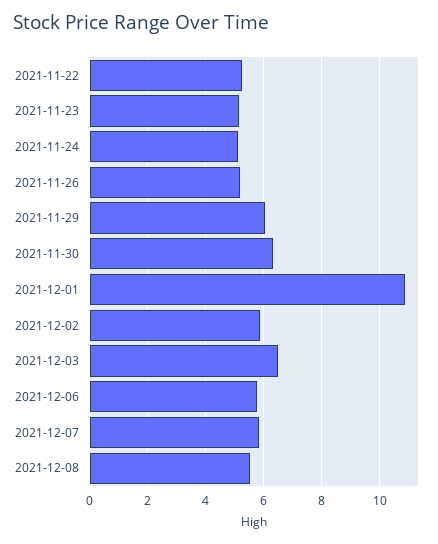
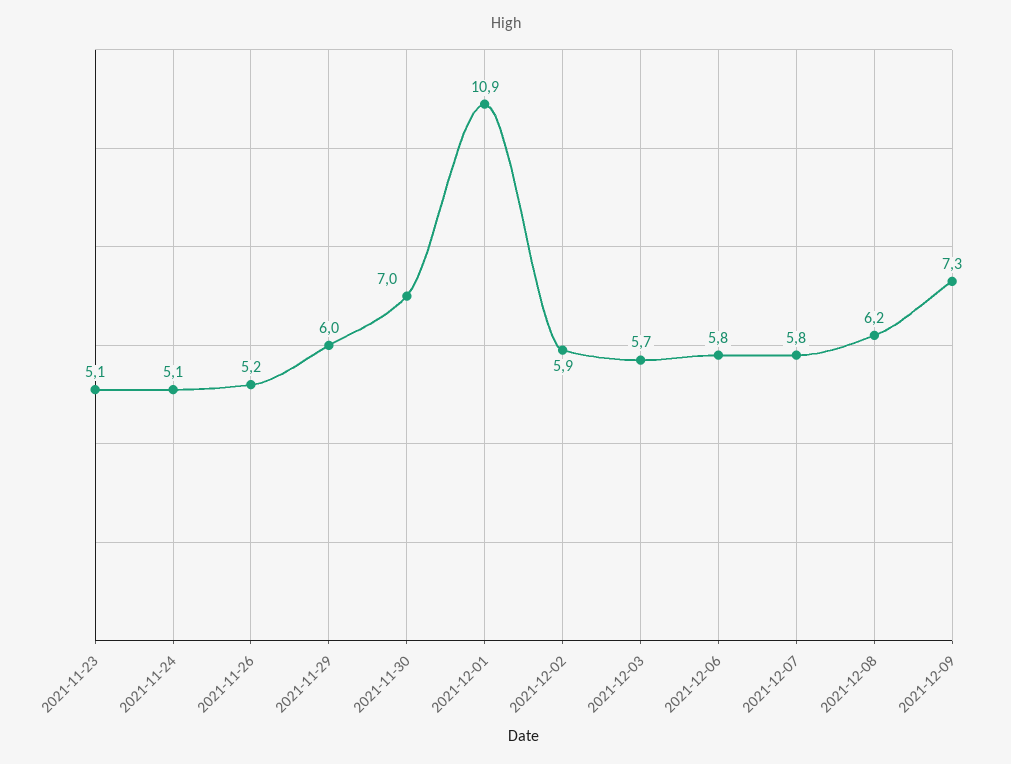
2021-11-22: 5.25 -> none
2021-11-30: 6.25 -> 7
2021-12-03: 6.5 -> 5.7
2021-12-08: 5.5 -> 6.2
2021-12-09: none -> 7.3

